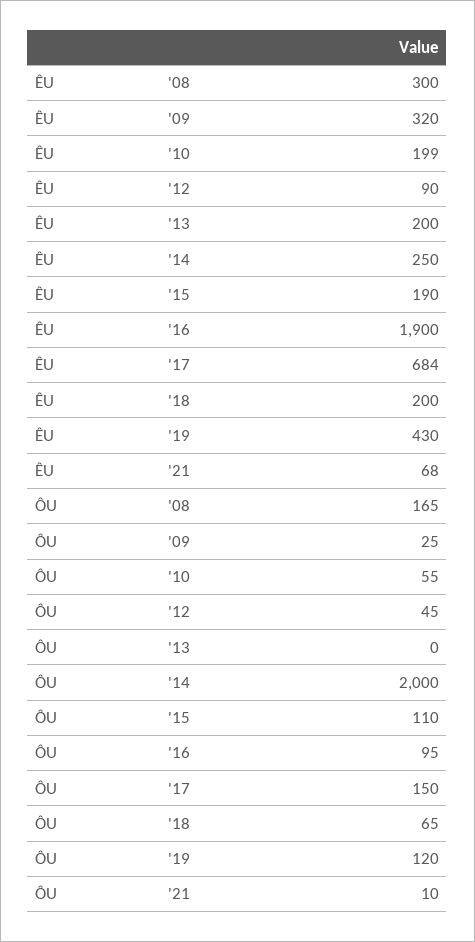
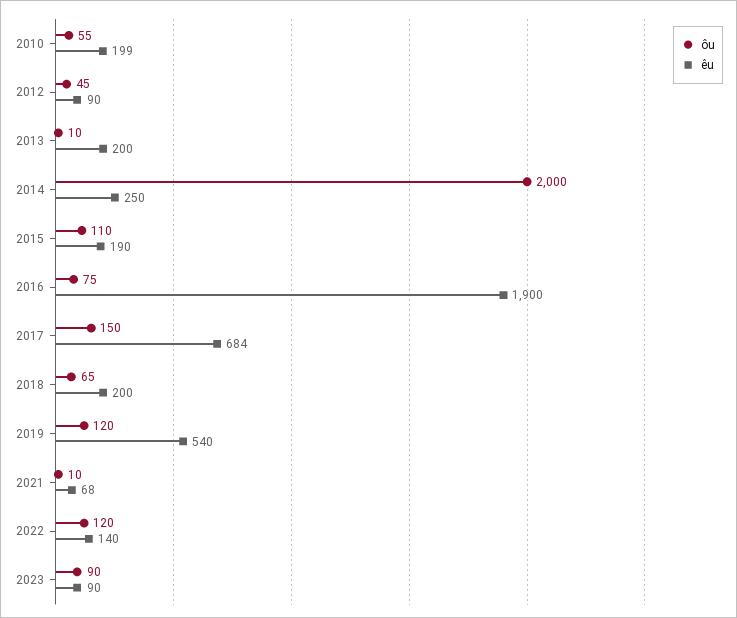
ÊU, '08: 300 -> none
ÊU, '09: 320 -> none
ÊU, '19: 430 -> 540
ÔU, '08: 165 -> none
ÔU, '09: 25 -> none
ÔU, '13: 0 -> 10
ÔU, '16: 95 -> 75
ÔU, 2022: none -> 120
ÊU, 2022: none -> 140
ÔU, 2023: none -> 90
ÊU, 2023: none -> 90

